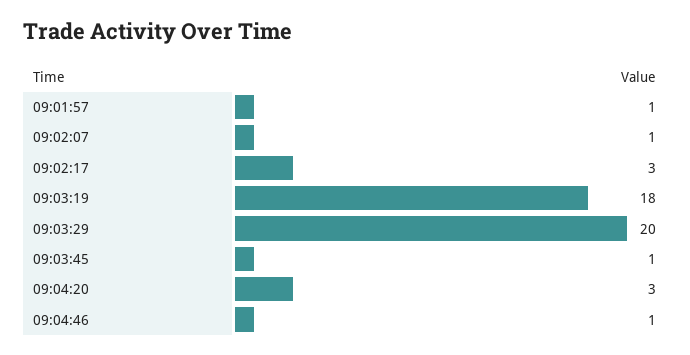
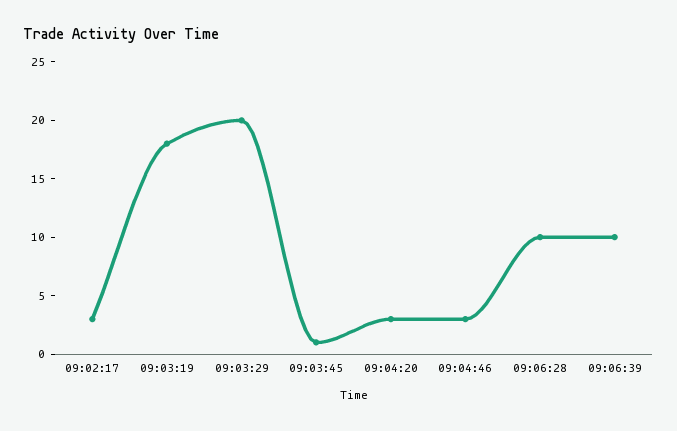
09:01:57: 1 -> none
09:02:07: 1 -> none
09:04:46: 1 -> 3
09:06:28: none -> 10
09:06:39: none -> 10

